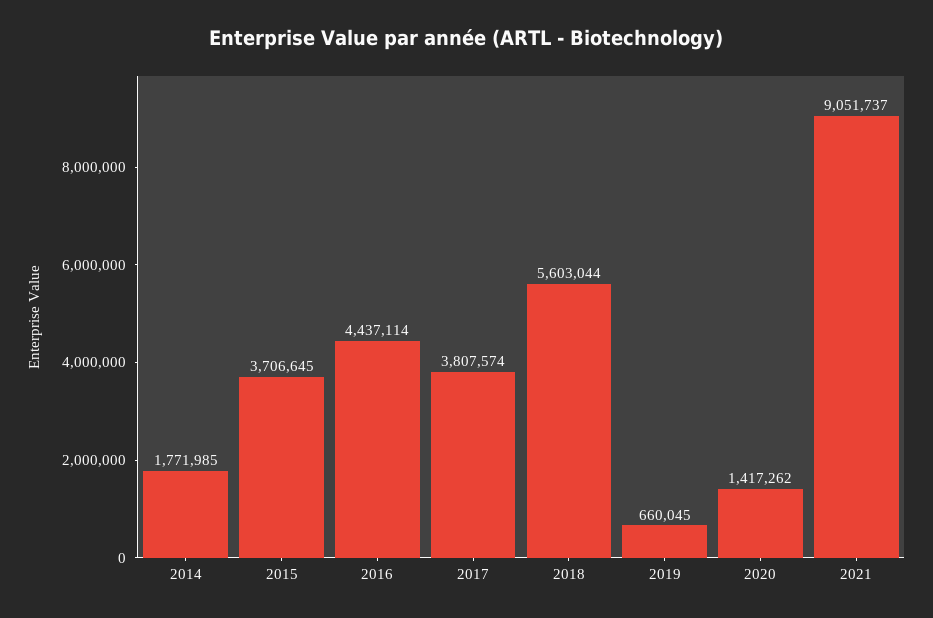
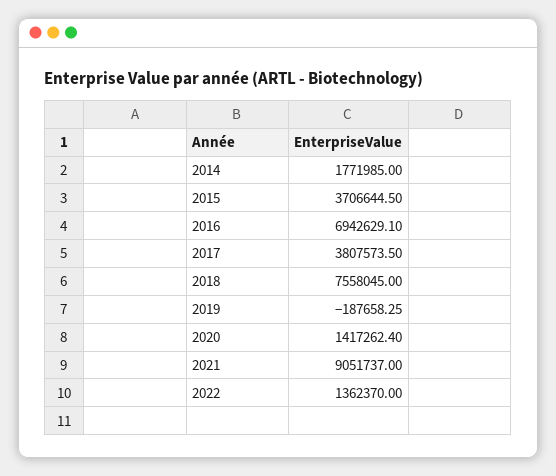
2016: 4437114 -> 6942629.1
2018: 5603044 -> 7558045
2019: 660045 -> -187658.25
2022: none -> 1362370

